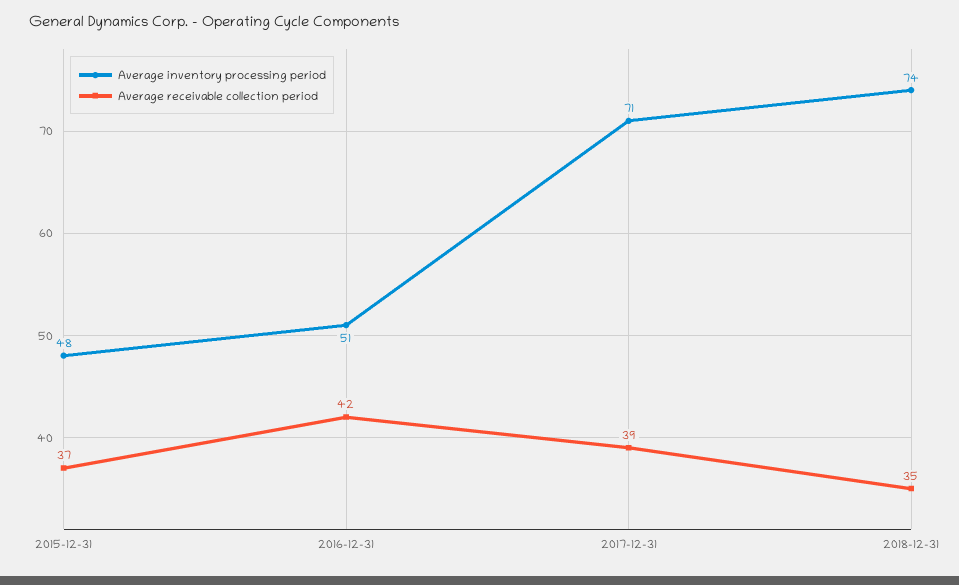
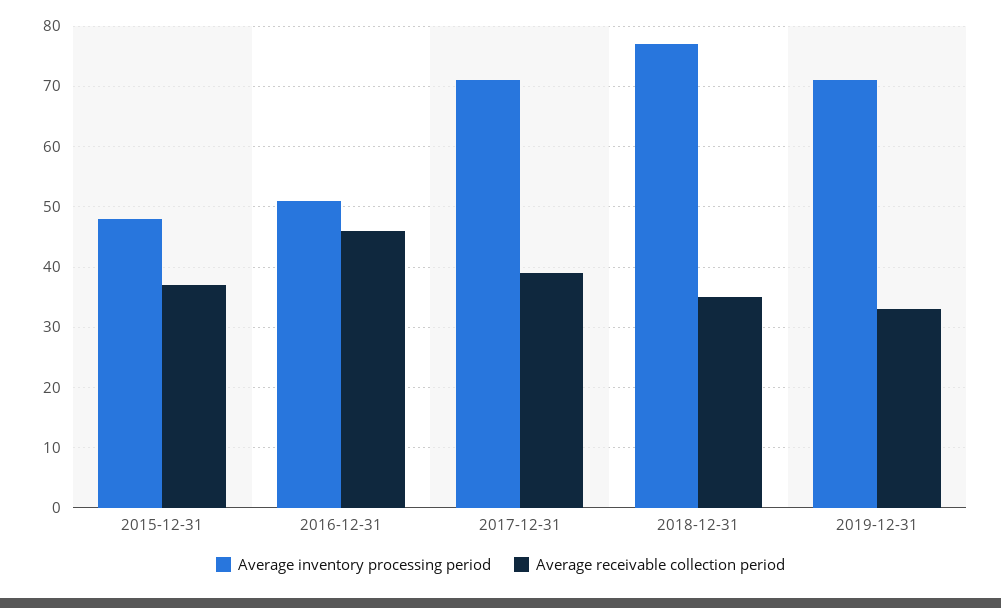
Average receivable collection period, 2016-12-31: 42 -> 46
Average inventory processing period, 2018-12-31: 74 -> 77
Average inventory processing period, 2019-12-31: none -> 71
Average receivable collection period, 2019-12-31: none -> 33

